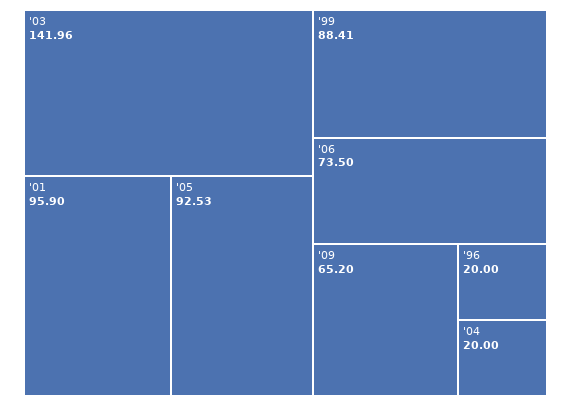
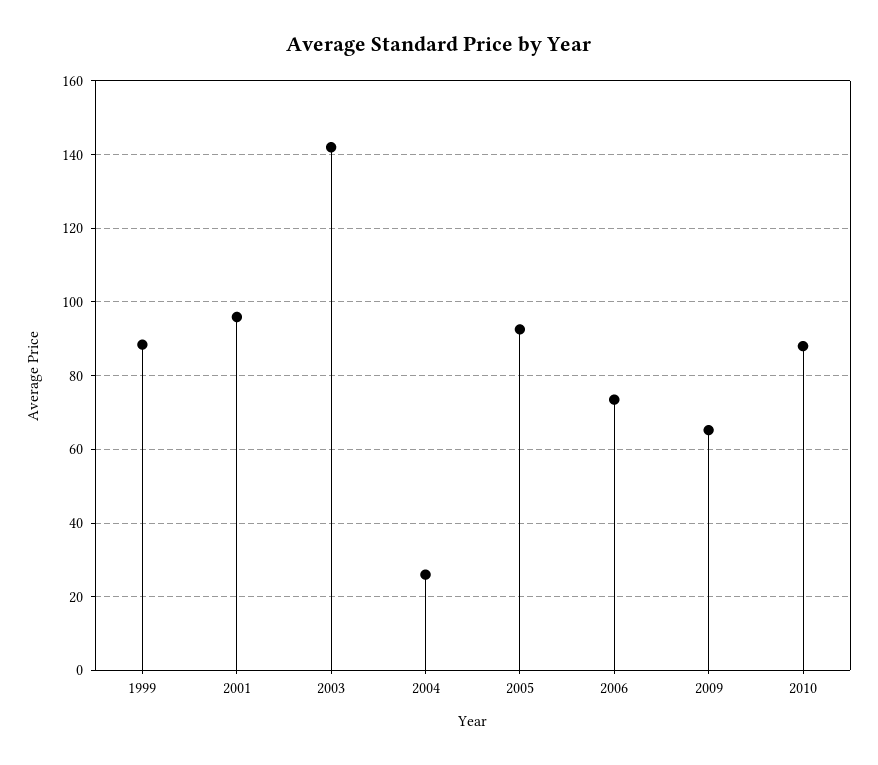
'96: 20 -> none
'04: 20 -> 26
2010: none -> 88

